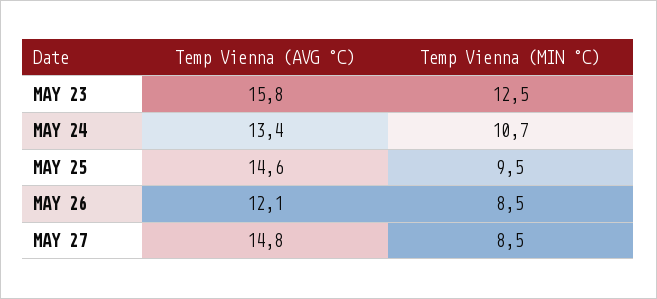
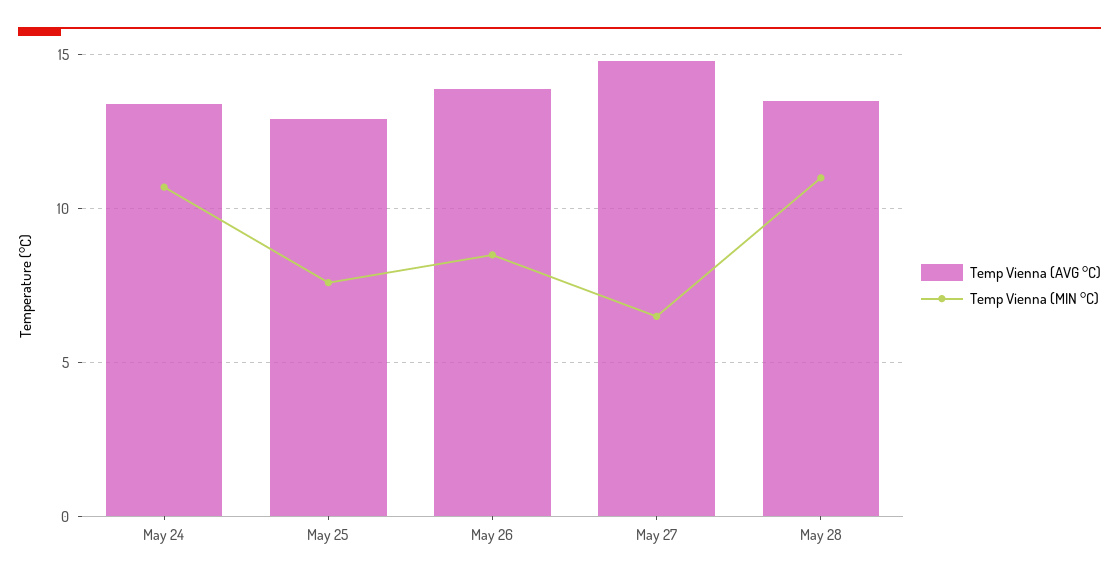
Temp Vienna (AVG °C), MAY 23: 15.8 -> none
Temp Vienna (MIN °C), MAY 23: 12.5 -> none
Temp Vienna (AVG °C), MAY 25: 14.6 -> 13
Temp Vienna (MIN °C), MAY 25: 9.5 -> 7.5
Temp Vienna (AVG °C), MAY 26: 12.1 -> 14
Temp Vienna (MIN °C), MAY 27: 8.5 -> 6.5
Temp Vienna (AVG °C), May 28: none -> 13.5
Temp Vienna (MIN °C), May 28: none -> 11

